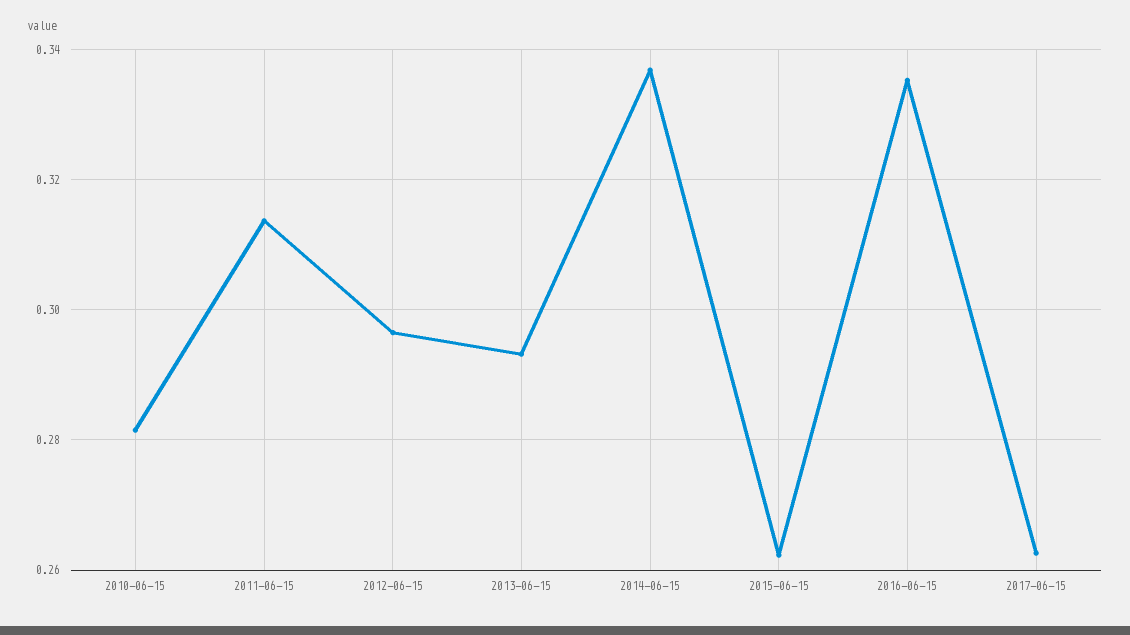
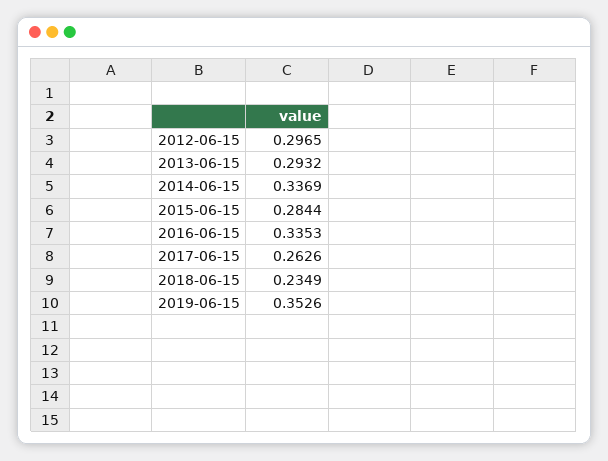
2010-06-15: 0.282 -> none
2011-06-15: 0.314 -> none
2015-06-15: 0.262 -> 0.2844
2018-06-15: none -> 0.2349
2019-06-15: none -> 0.3526

